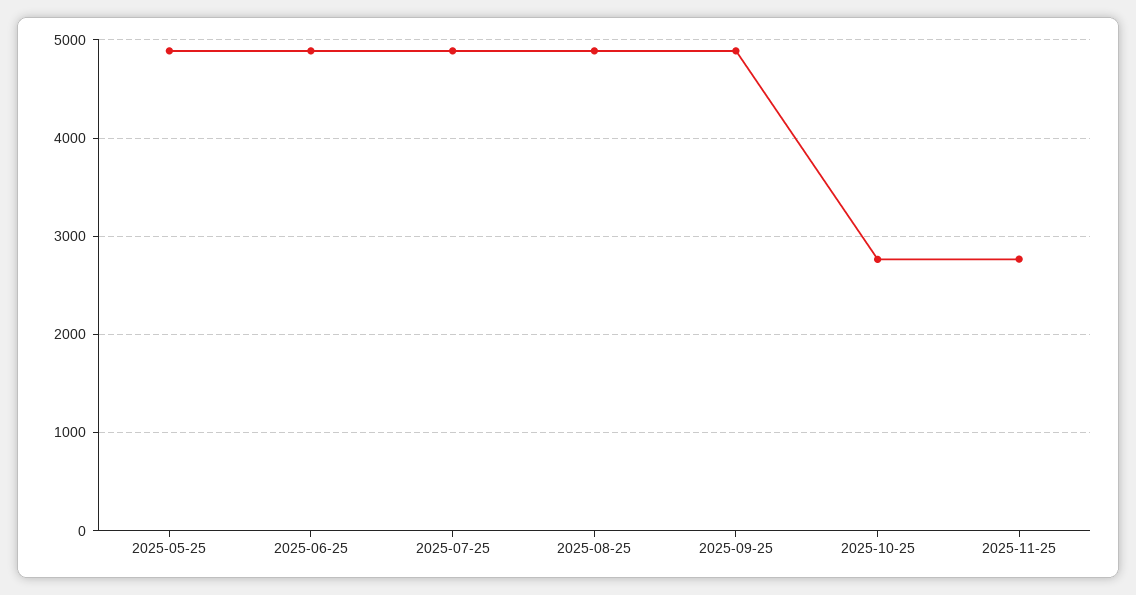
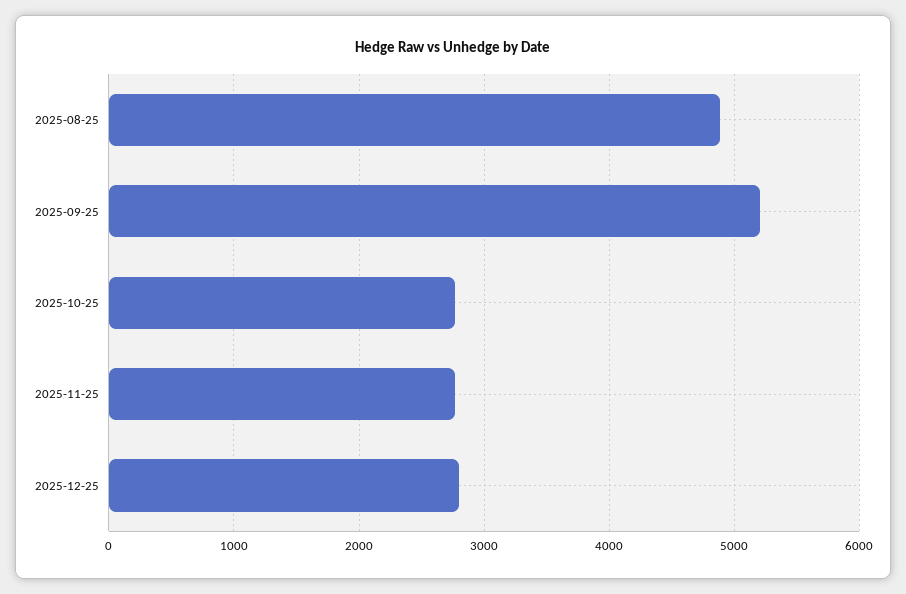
2025-05-25: 4900 -> none
2025-06-25: 4900 -> none
2025-07-25: 4900 -> none
2025-09-25: 4900 -> 5200
2025-12-25: none -> 2800

